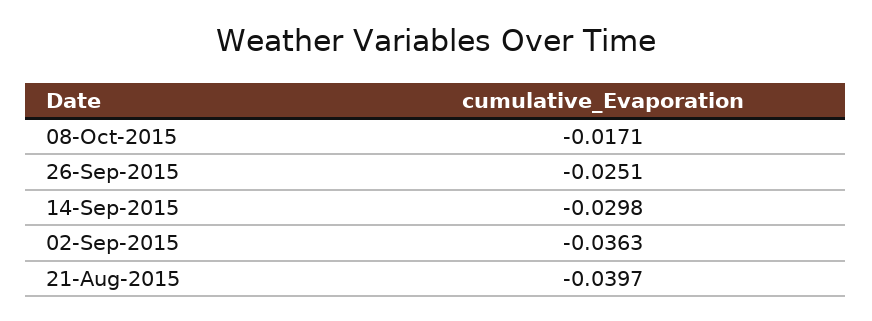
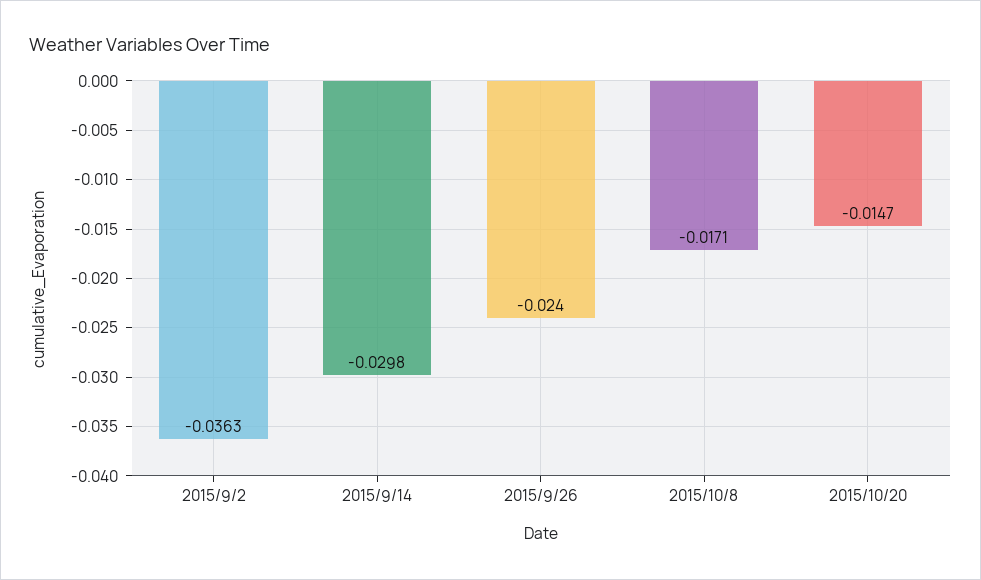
26-Sep-2015: -0.0251 -> -0.024
21-Aug-2015: -0.0397 -> none
2015/10/20: none -> -0.0147

